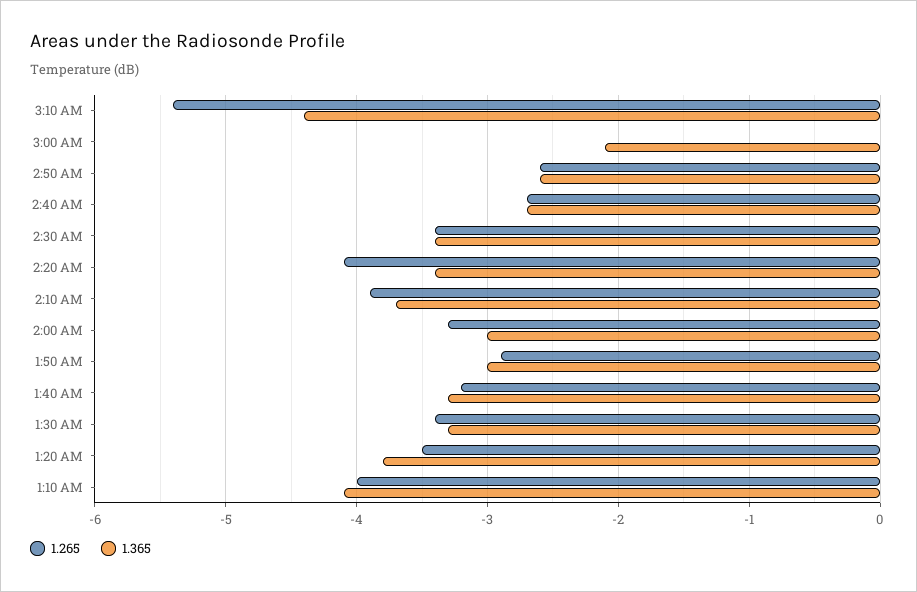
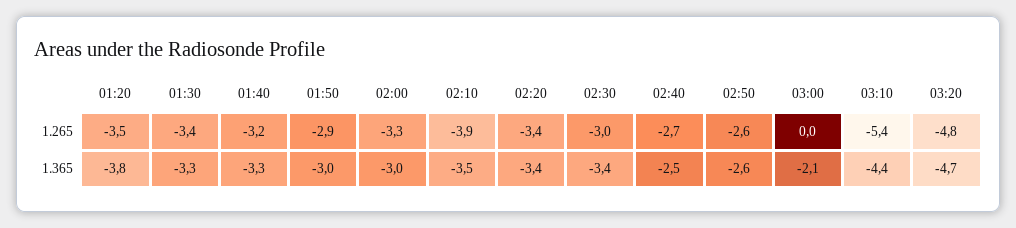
1.365, 2:40 AM: -2.7 -> -2.5
1.265, 2:30 AM: -3.4 -> -3
1.265, 2:20 AM: -4.1 -> -3.4
1.365, 2:10 AM: -3.7 -> -3.5
1.265, 1:10 AM: -4 -> none
1.365, 1:10 AM: -4.1 -> none
1.265, 03:20: none -> -4.8
1.365, 03:20: none -> -4.7

